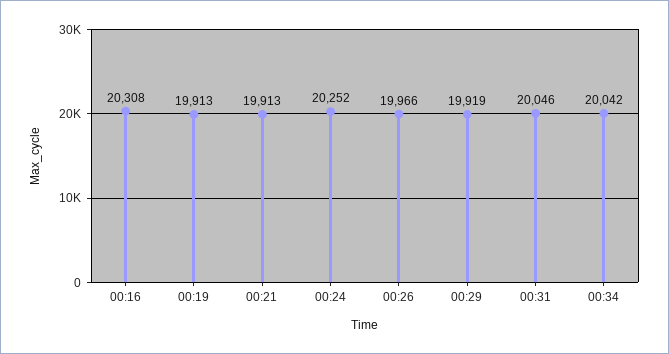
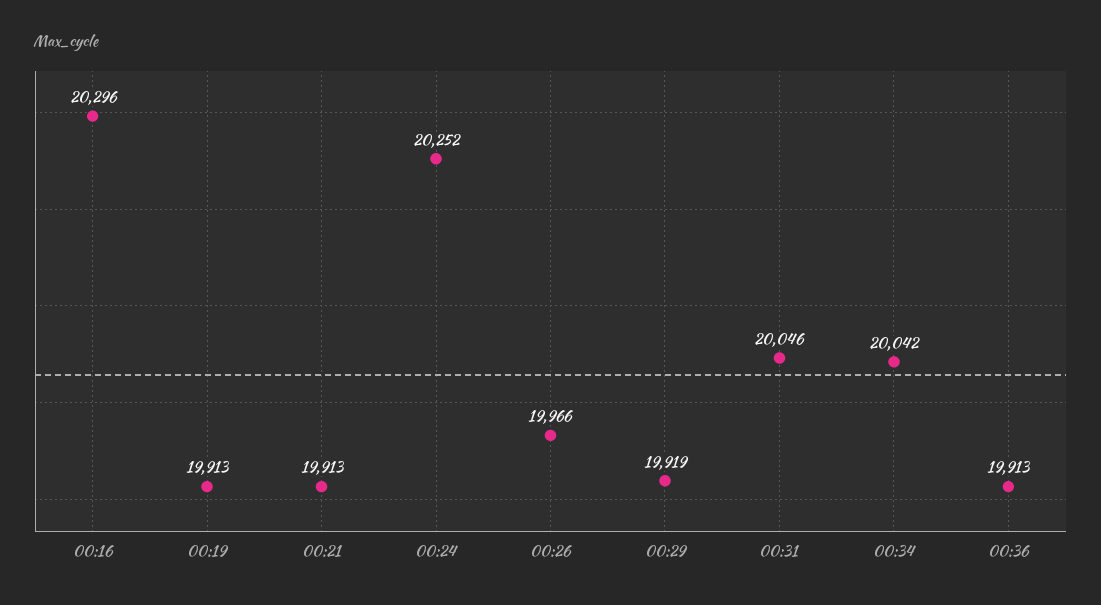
00:16: 20308 -> 20296
00:36: none -> 19913

